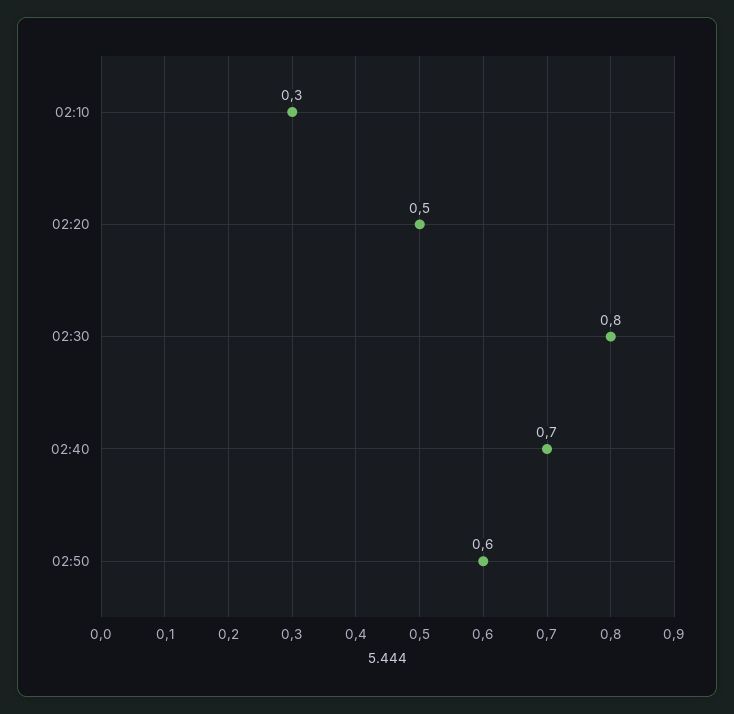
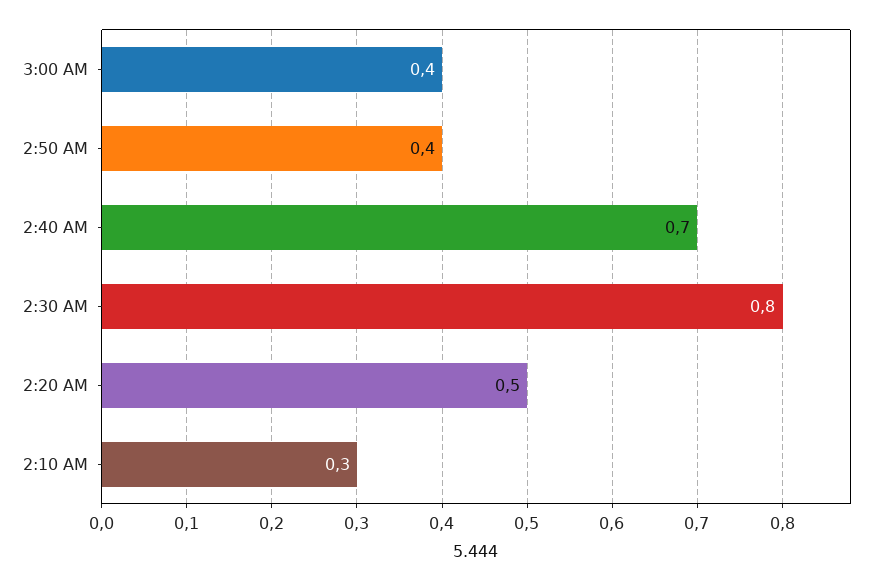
02:50: 0.6 -> 0.4
3:00 AM: none -> 0.4

